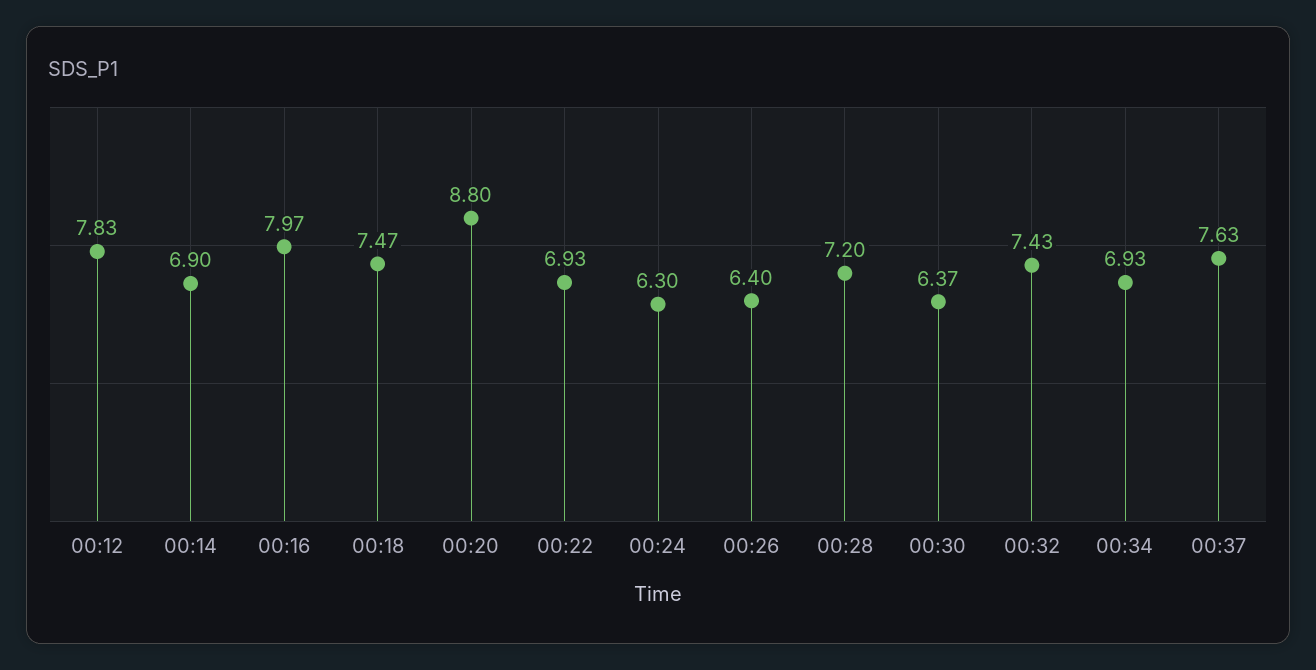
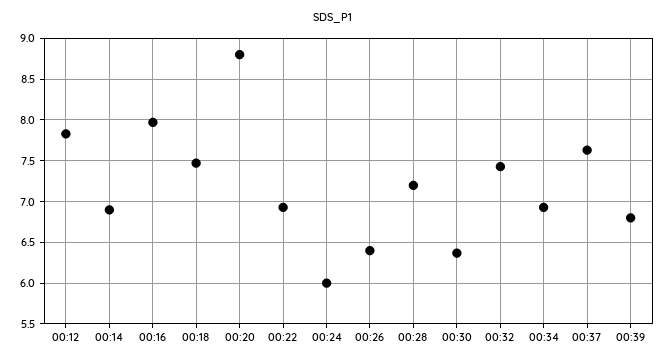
00:24: 6.3 -> 6
00:39: none -> 6.8

